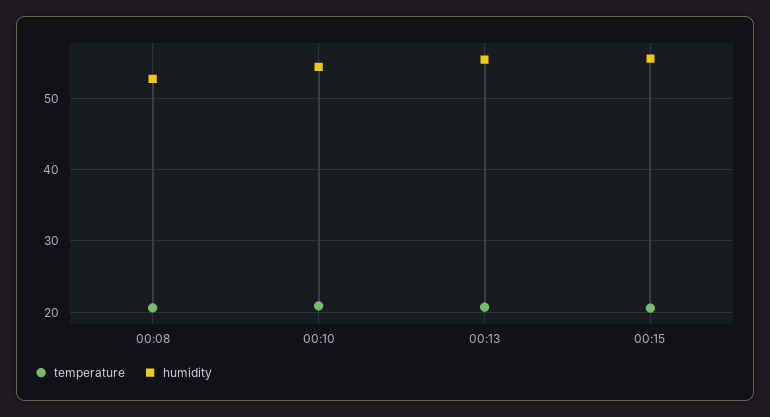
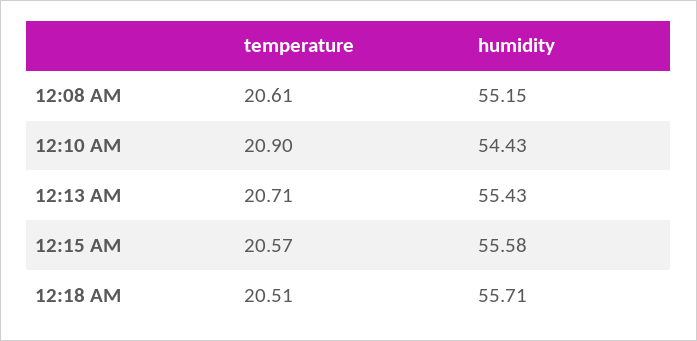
humidity, 00:08: 53 -> 55.15
temperature, 12:18 AM: none -> 20.51
humidity, 12:18 AM: none -> 55.71

